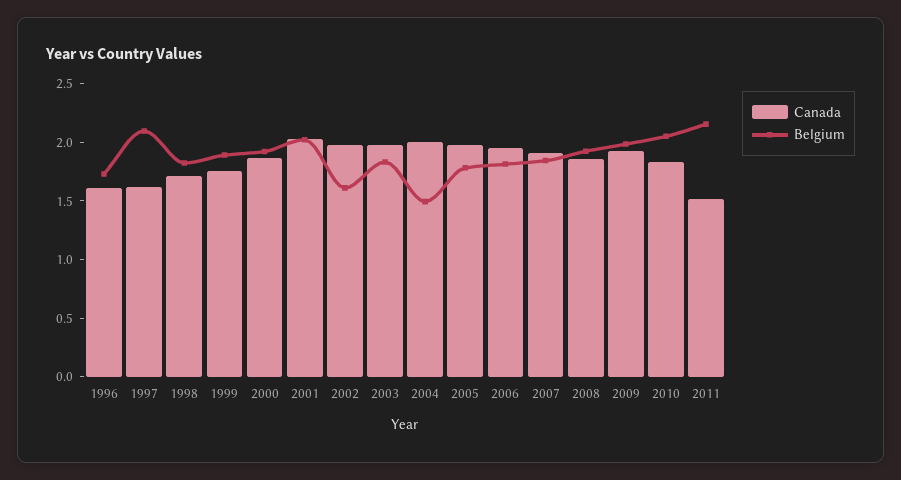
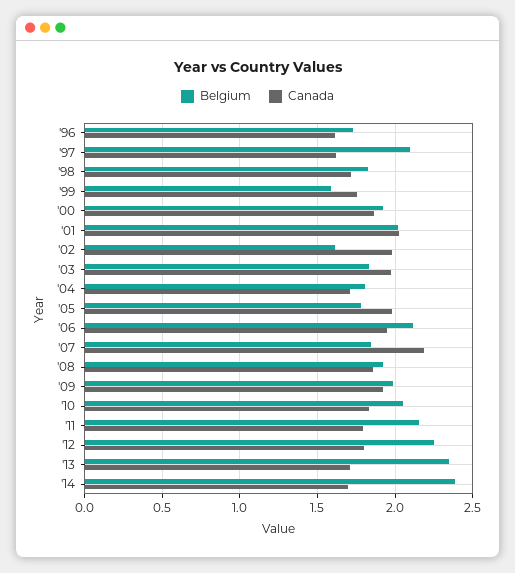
Belgium, 1999: 1.9 -> 1.6
Canada, 2004: 2 -> 1.7
Belgium, 2004: 1.5 -> 1.8
Belgium, 2006: 1.8 -> 2.1
Canada, 2007: 1.9 -> 2.2
Canada, 2011: 1.5 -> 1.8
Belgium, '12: none -> 2.25
Canada, '12: none -> 1.8
Belgium, '13: none -> 2.35
Canada, '13: none -> 1.7
Belgium, '14: none -> 2.4
Canada, '14: none -> 1.7

